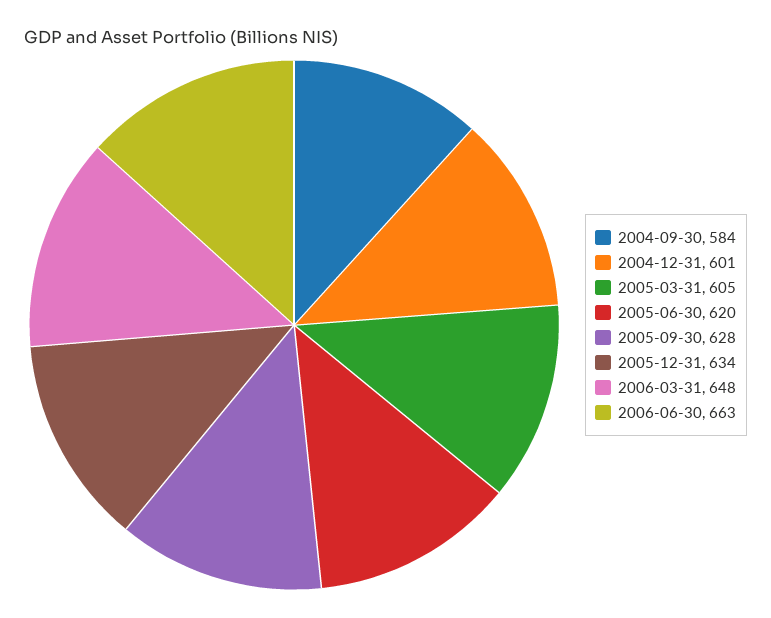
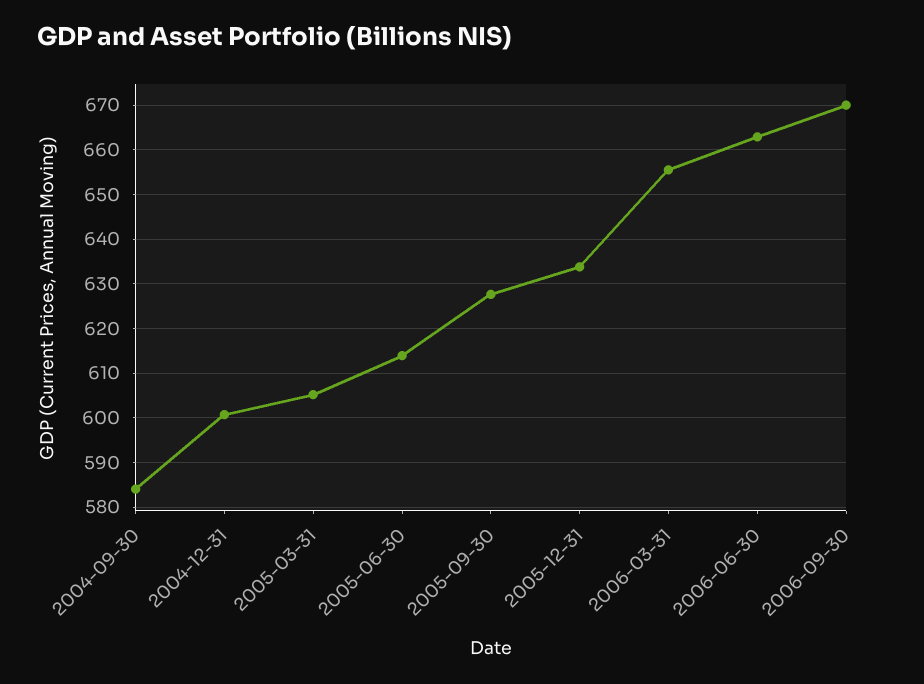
2005-06-30: 620 -> 614
2006-03-31: 648 -> 656
2006-09-30: none -> 670

